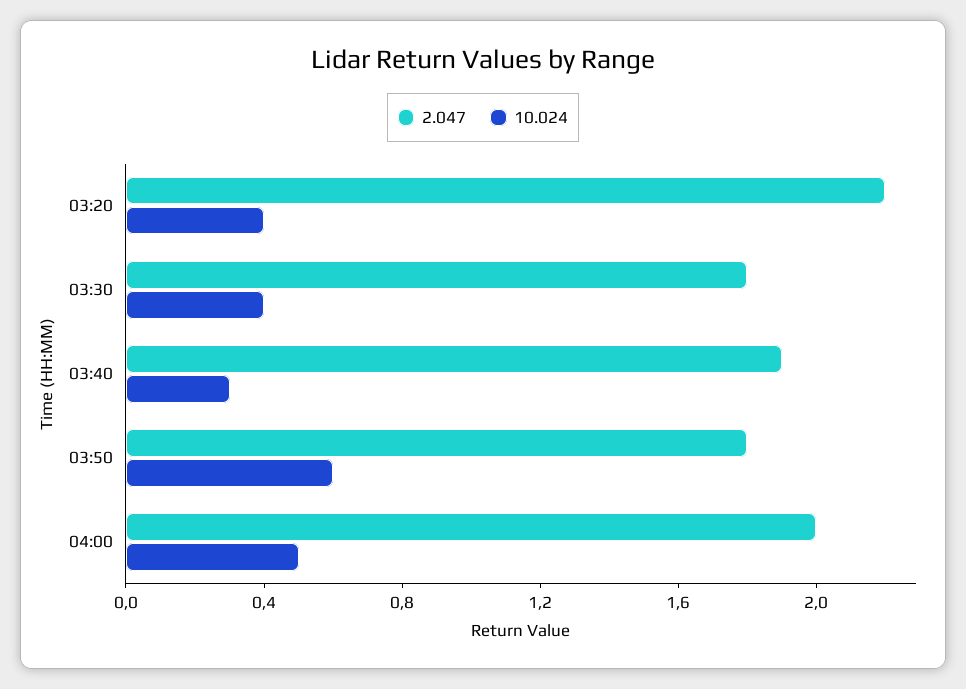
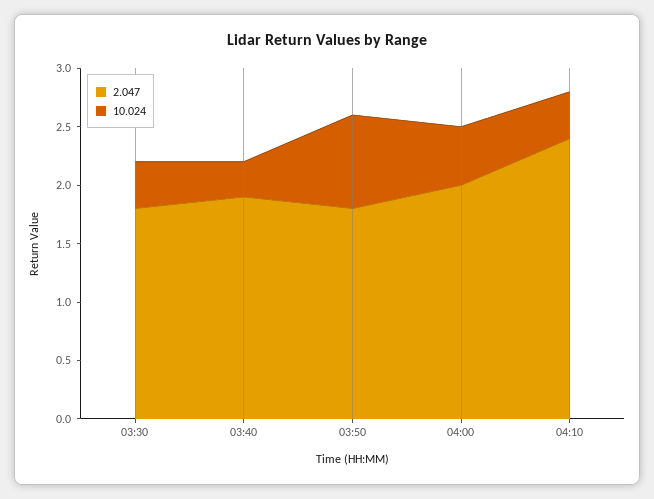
2.047, 03:20: 2.2 -> none
10.024, 03:20: 0.4 -> none
10.024, 03:50: 0.6 -> 0.8
2.047, 04:10: none -> 2.4
10.024, 04:10: none -> 0.4

